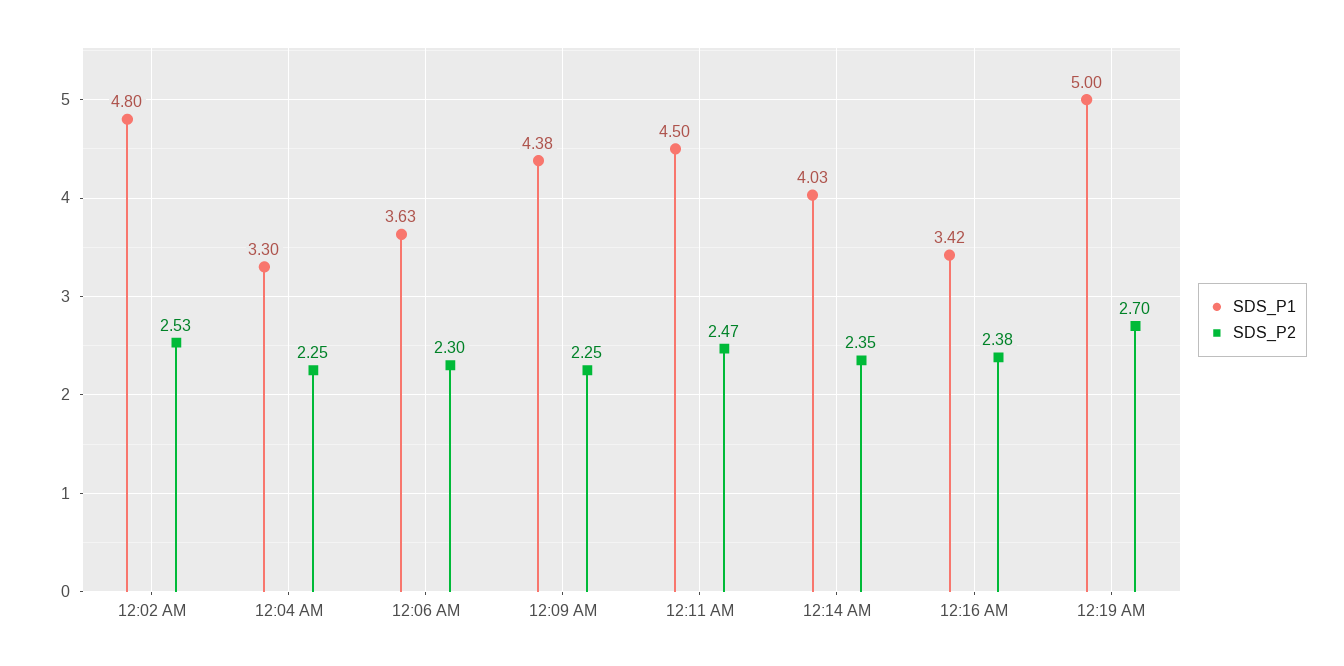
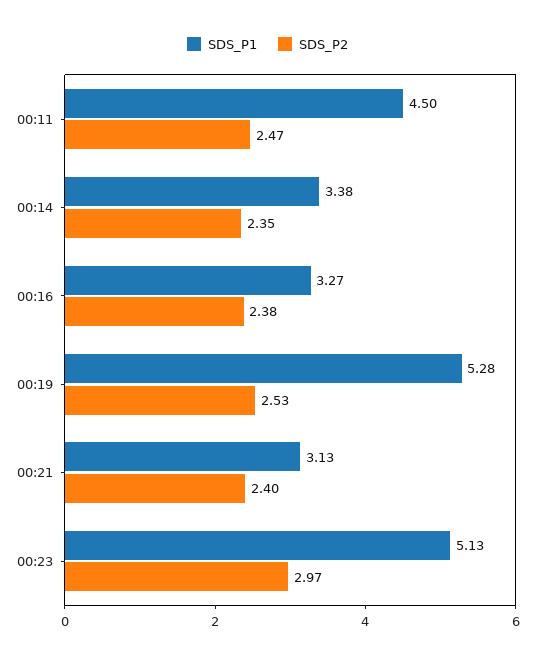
SDS_P1, 12:02 AM: 4.8 -> none
SDS_P2, 12:02 AM: 2.53 -> none
SDS_P1, 12:04 AM: 3.3 -> none
SDS_P2, 12:04 AM: 2.25 -> none
SDS_P1, 12:06 AM: 3.63 -> none
SDS_P2, 12:06 AM: 2.3 -> none
SDS_P1, 12:09 AM: 4.38 -> none
SDS_P2, 12:09 AM: 2.25 -> none
SDS_P1, 12:14 AM: 4.03 -> 3.38
SDS_P1, 12:16 AM: 3.42 -> 3.27
SDS_P1, 12:19 AM: 5 -> 5.28
SDS_P2, 12:19 AM: 2.7 -> 2.53
SDS_P1, 00:21: none -> 3.13
SDS_P2, 00:21: none -> 2.4
SDS_P1, 00:23: none -> 5.13
SDS_P2, 00:23: none -> 2.97

